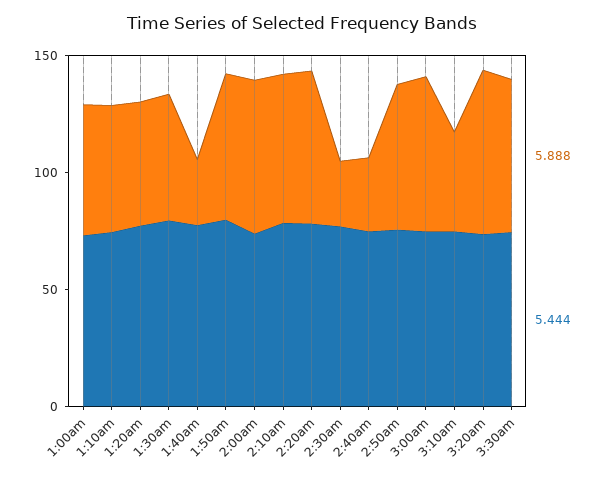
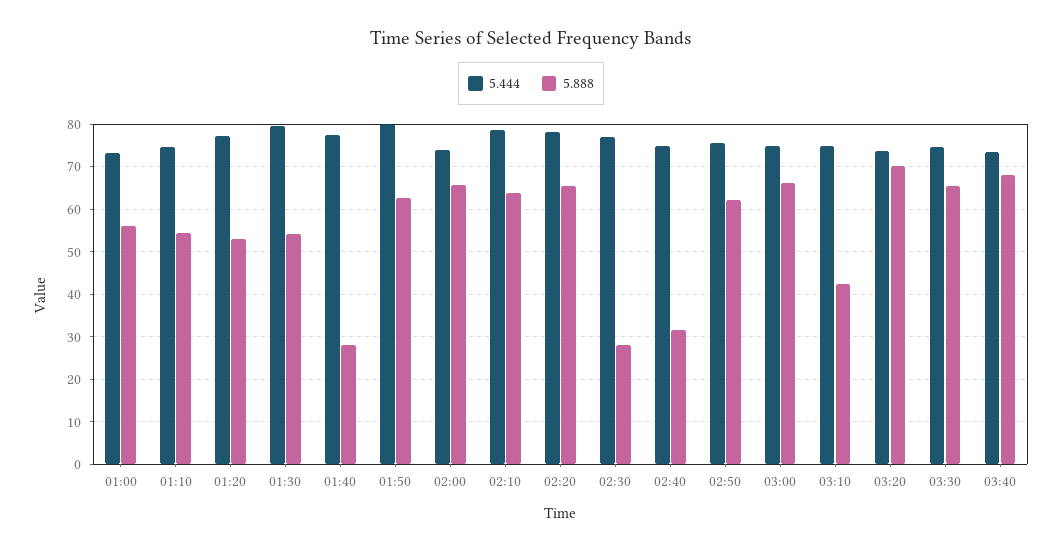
5.444, 03:40: none -> 74
5.888, 03:40: none -> 68

